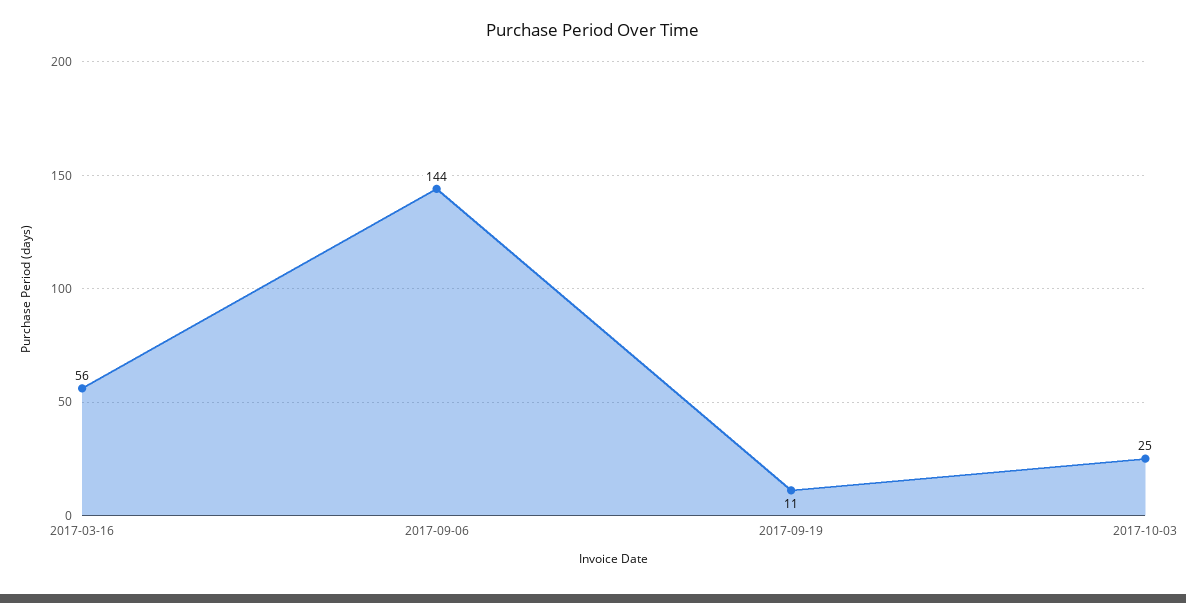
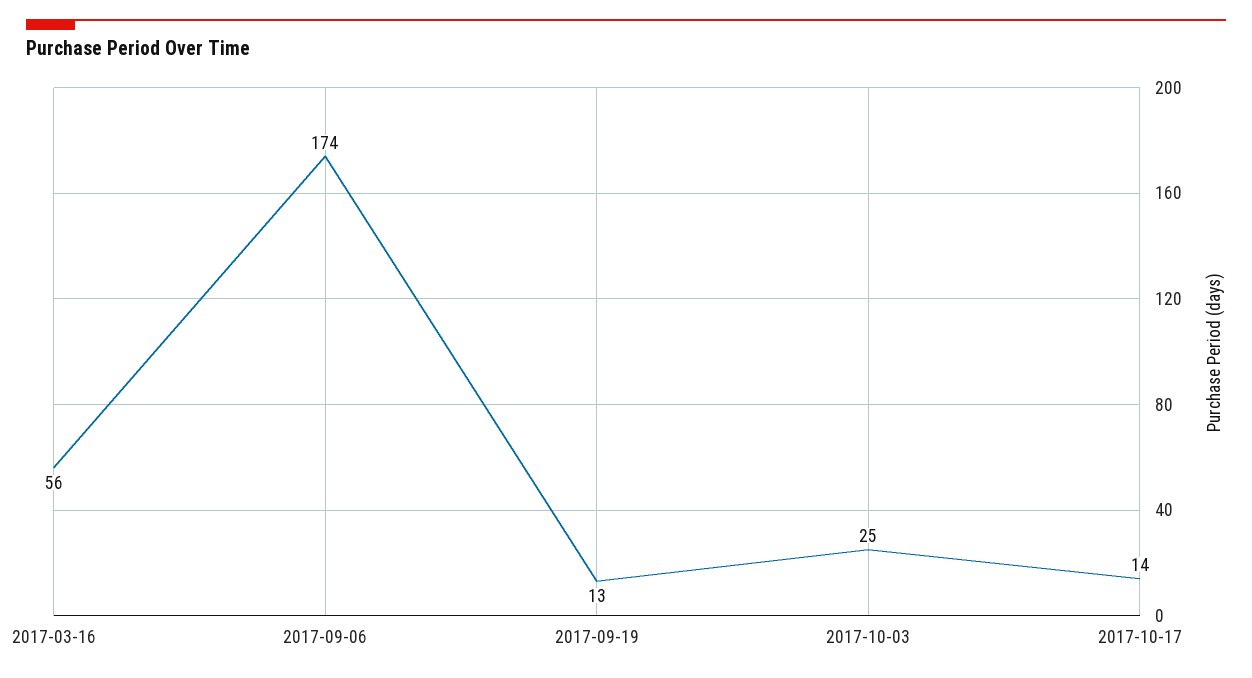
2017-09-06: 144 -> 174
2017-09-19: 11 -> 13
2017-10-17: none -> 14

